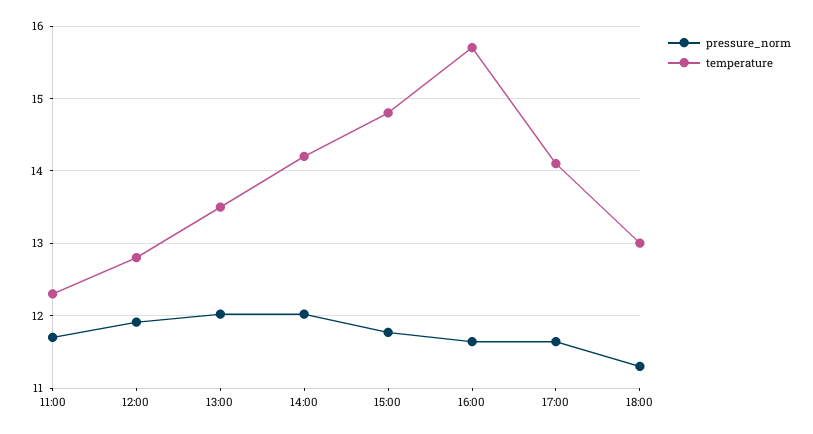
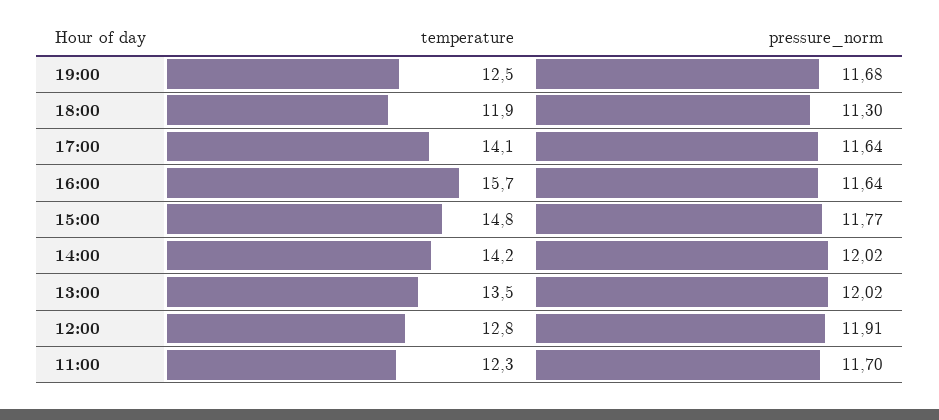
temperature, 18:00: 13 -> 11.9
temperature, 19:00: none -> 12.5
pressure_norm, 19:00: none -> 11.68

